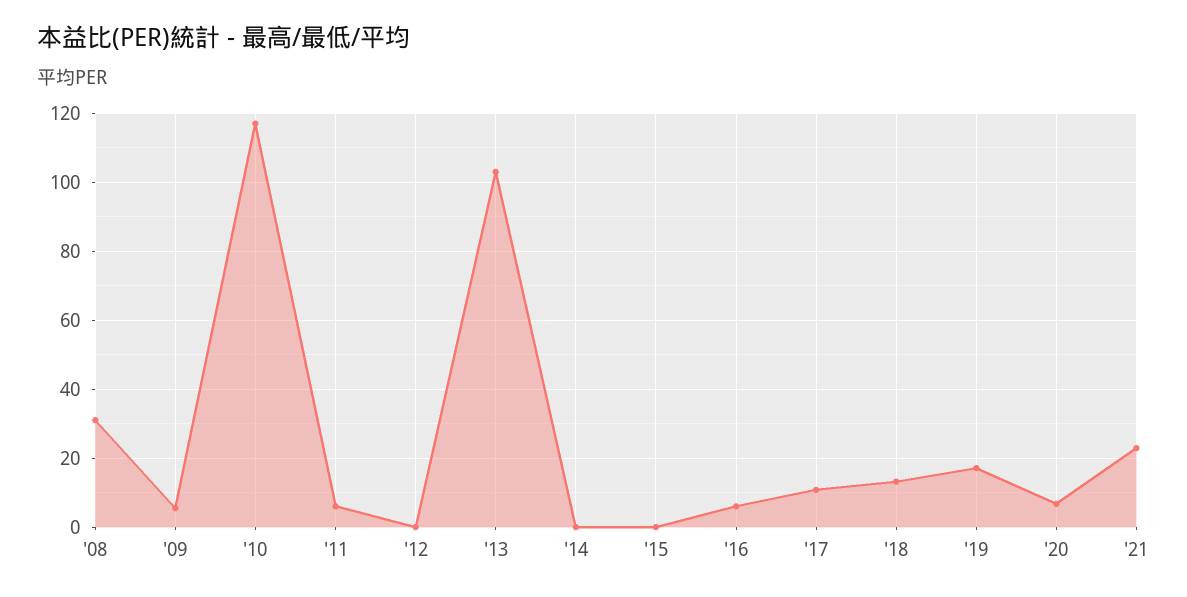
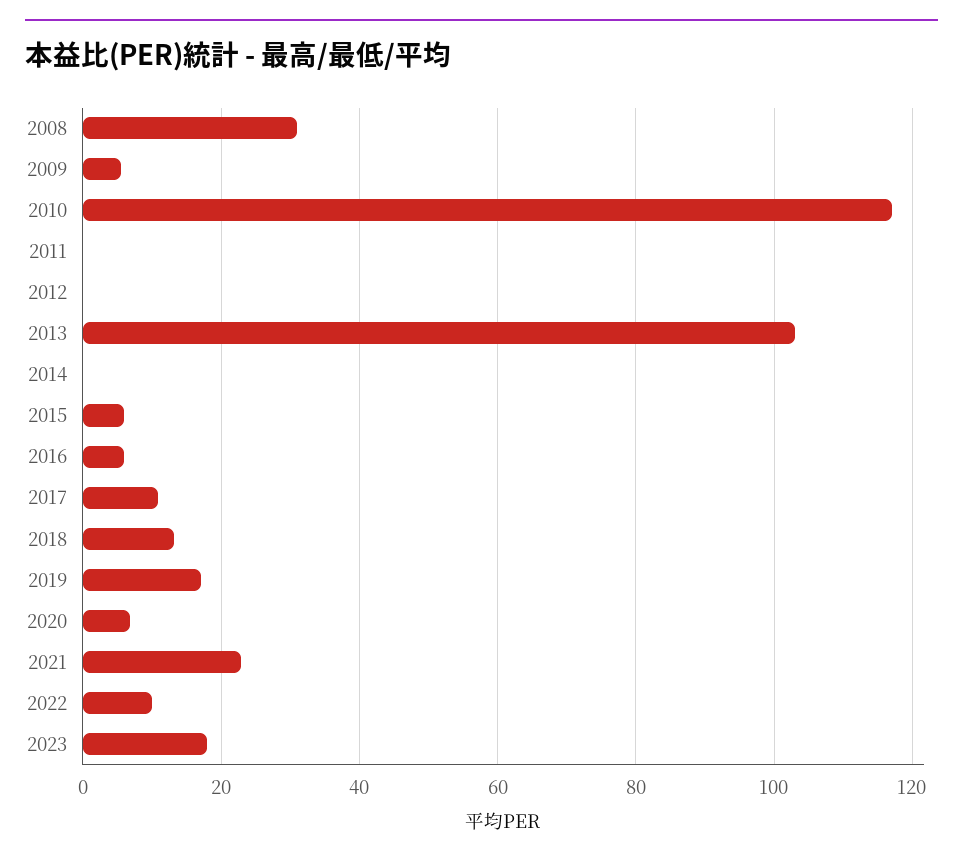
'11: 6 -> 0
'15: 0 -> 6
2022: none -> 10
2023: none -> 18

